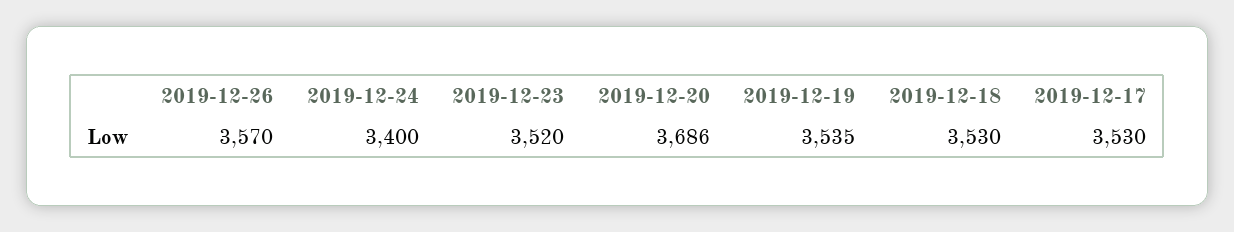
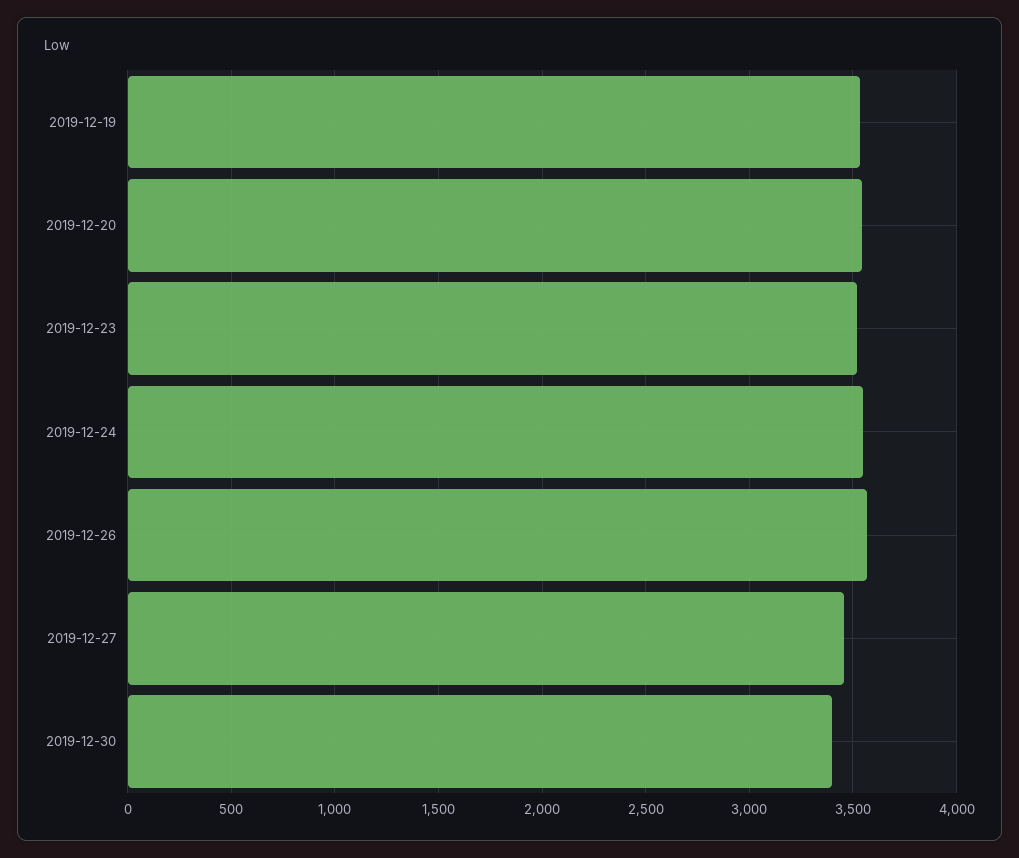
2019-12-24: 3400 -> 3550
2019-12-20: 3686 -> 3550
2019-12-18: 3530 -> none
2019-12-17: 3530 -> none
2019-12-27: none -> 3450
2019-12-30: none -> 3400

